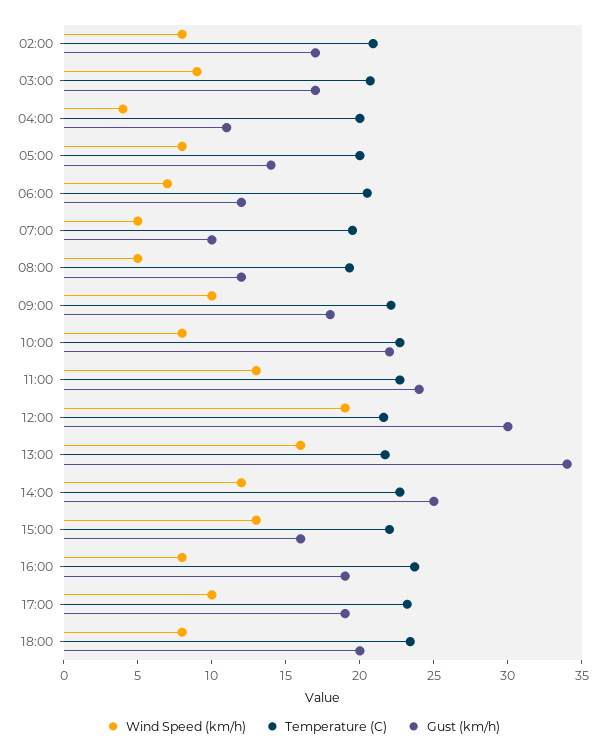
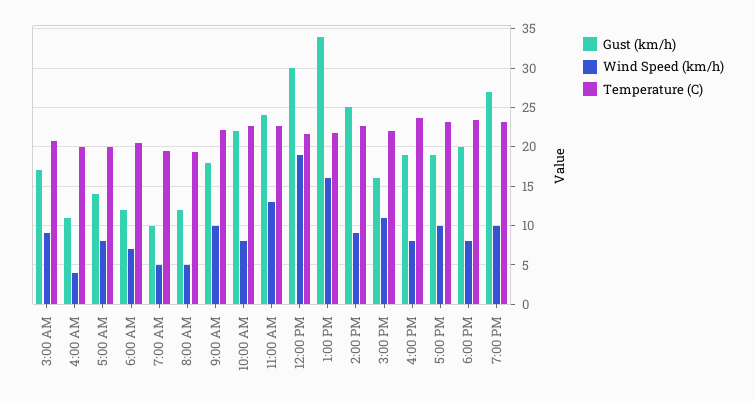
Wind Speed (km/h), 02:00: 8 -> none
Temperature (C), 02:00: 21 -> none
Gust (km/h), 02:00: 17 -> none
Wind Speed (km/h), 14:00: 12 -> 9
Wind Speed (km/h), 15:00: 13 -> 11
Gust (km/h), 7:00 PM: none -> 27
Wind Speed (km/h), 7:00 PM: none -> 10
Temperature (C), 7:00 PM: none -> 23

